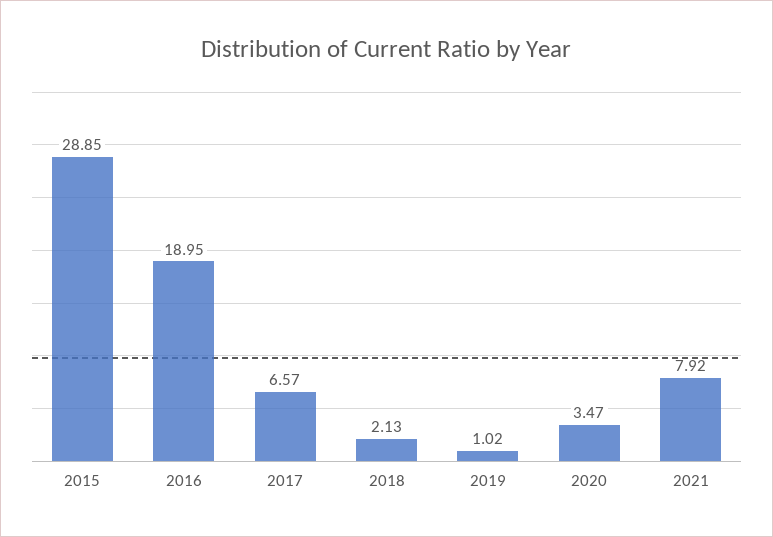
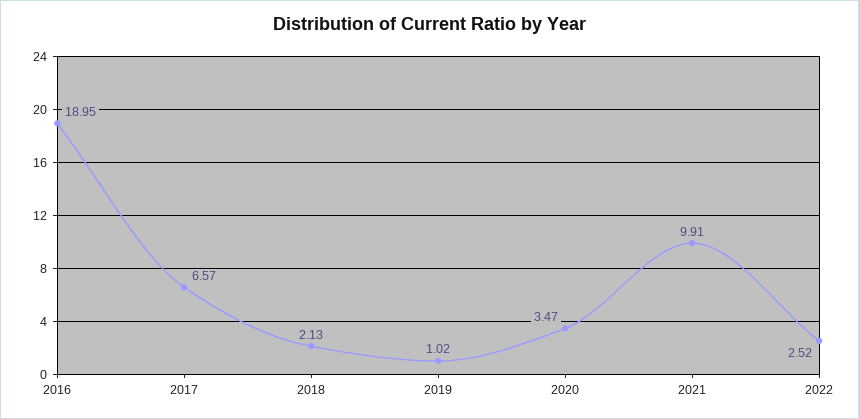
2015: 28.85 -> none
2021: 7.92 -> 9.91
2022: none -> 2.52

